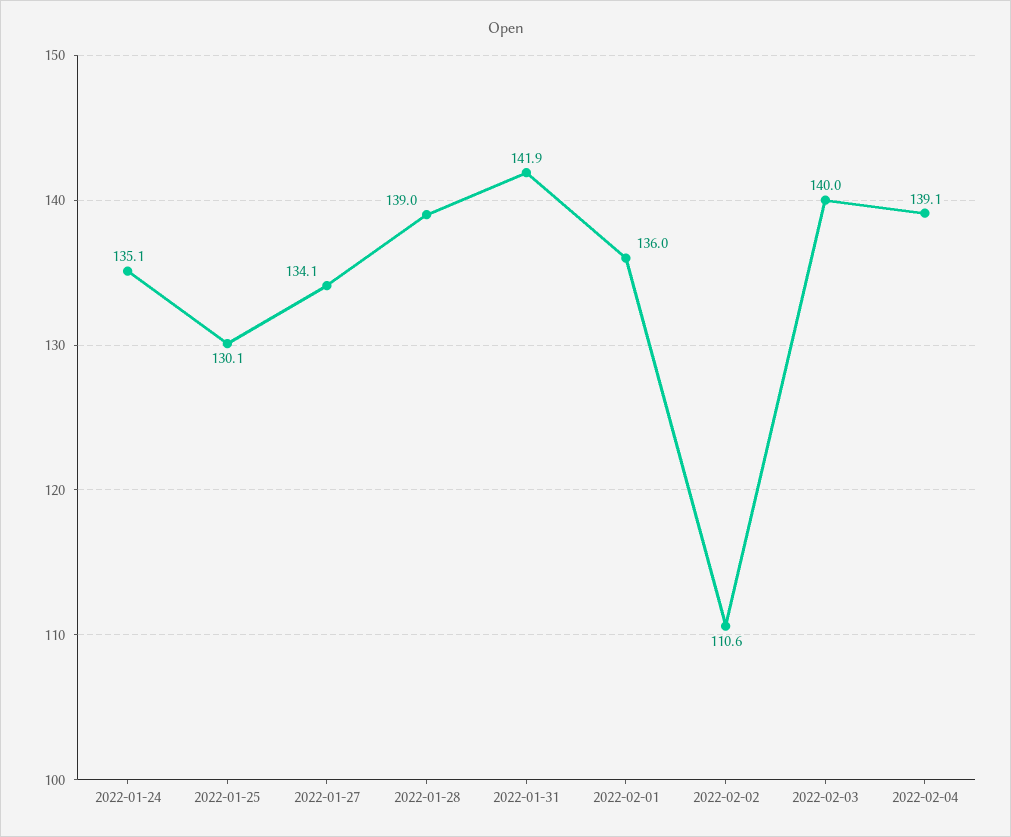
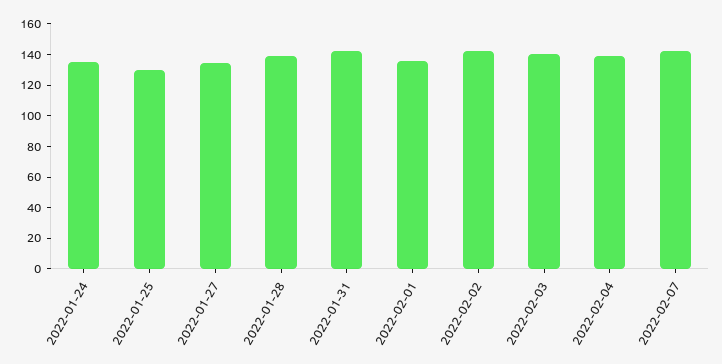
2022-02-02: 110.6 -> 140
2022-02-07: none -> 140

